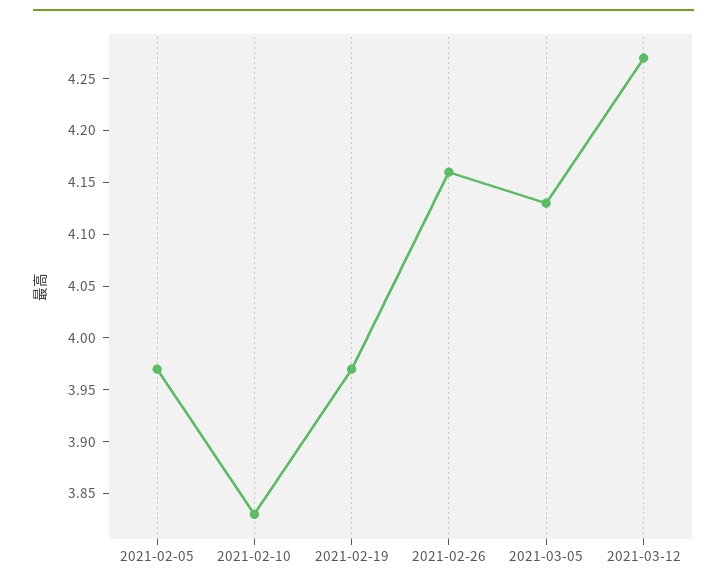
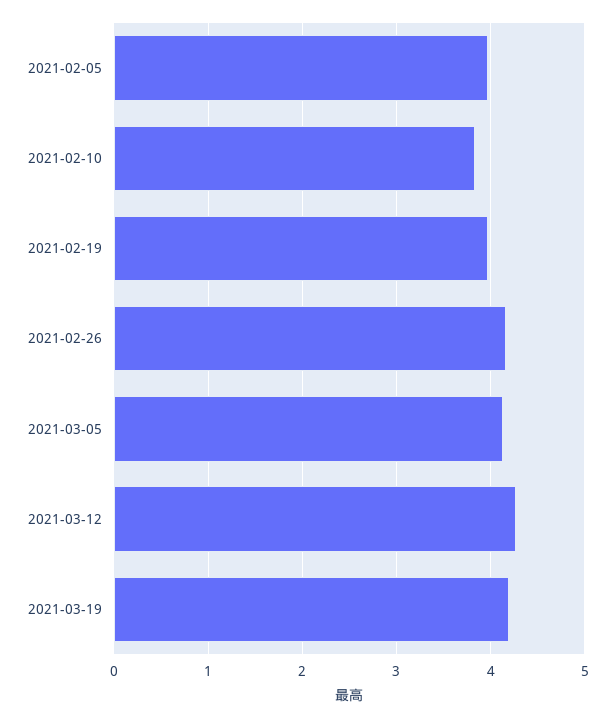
2021-03-19: none -> 4.2

